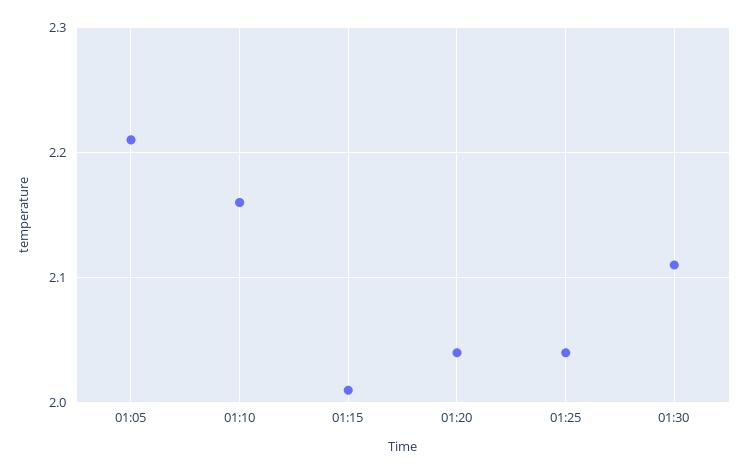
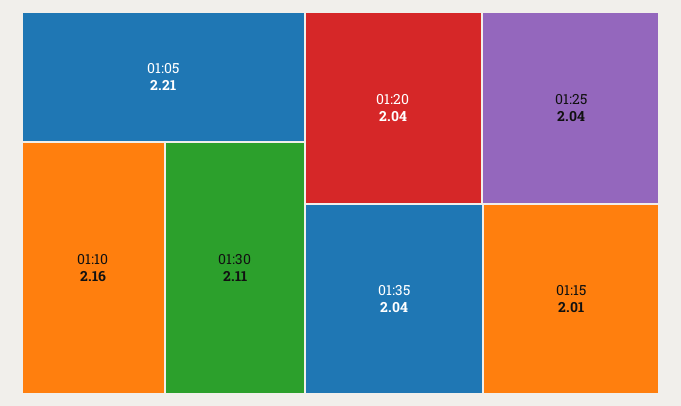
01:35: none -> 2.04

